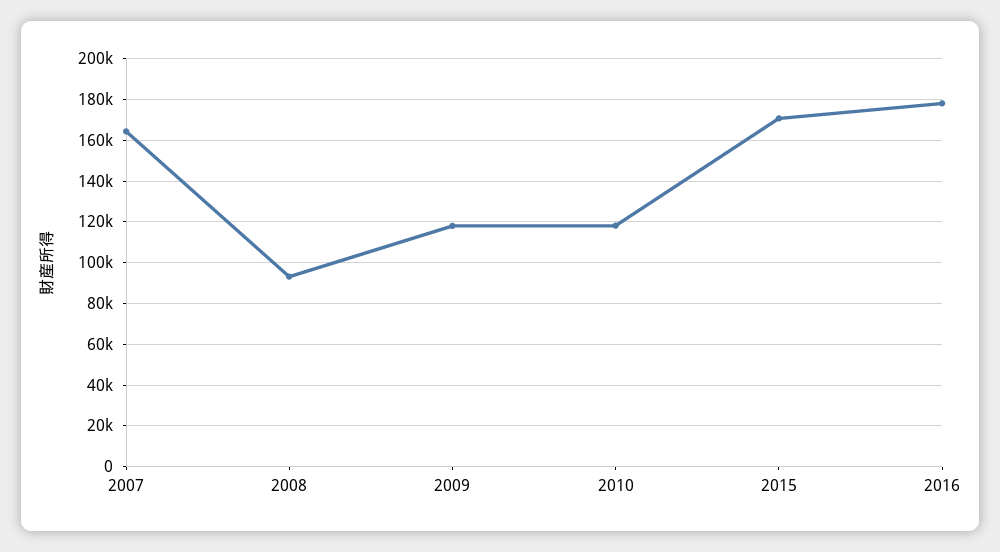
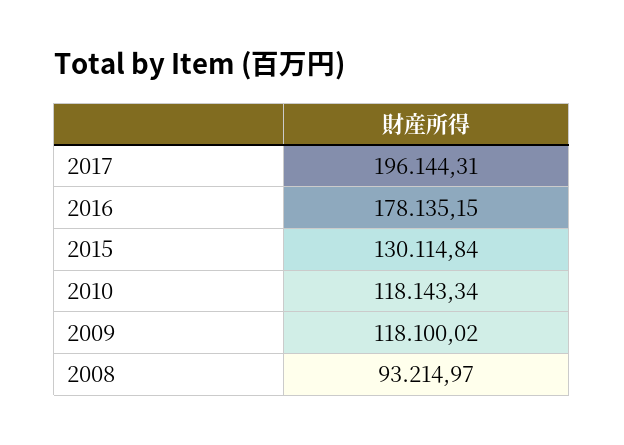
2007: 165000 -> none
2015: 170000 -> 130114.84
2017: none -> 196144.31

